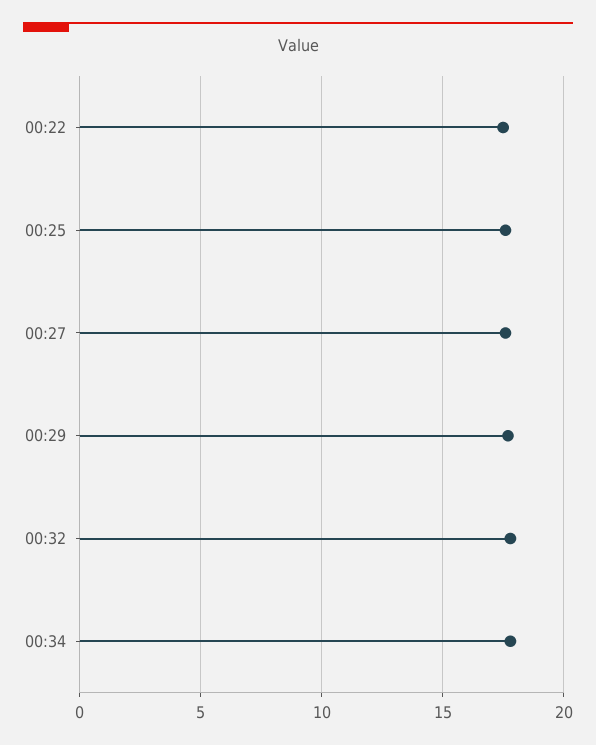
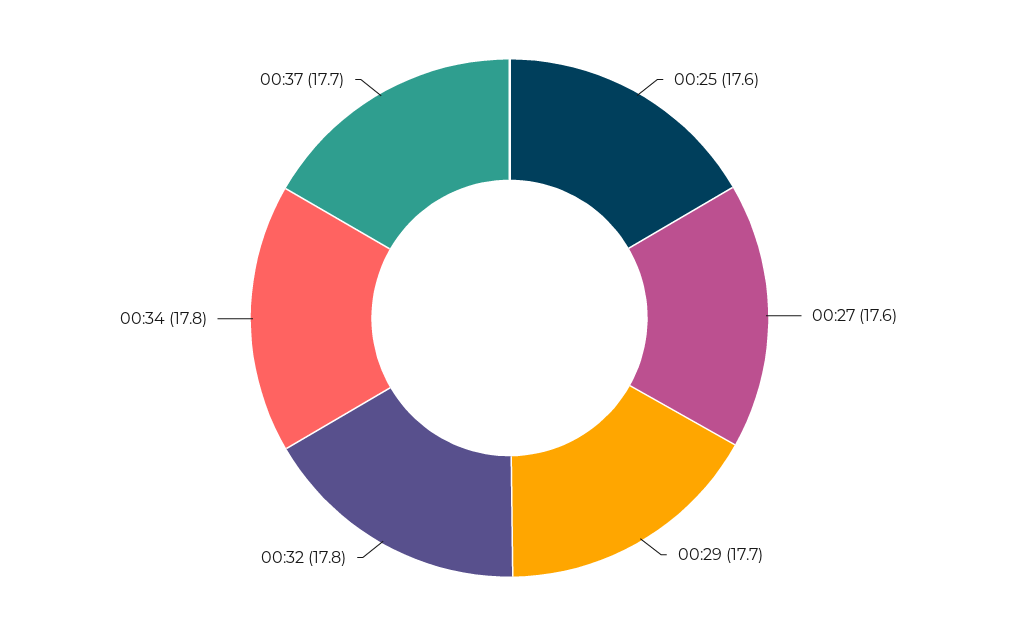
00:22: 17.5 -> none
00:37: none -> 17.7

